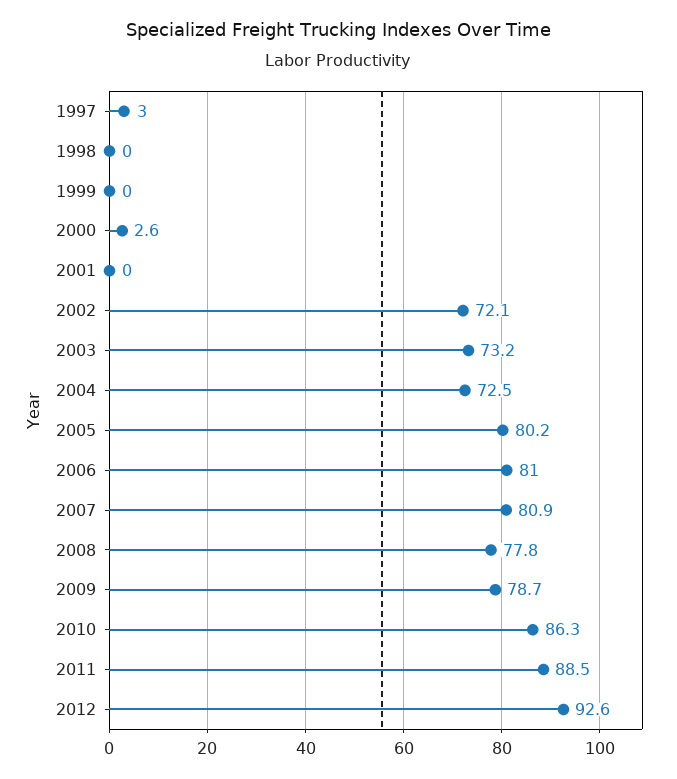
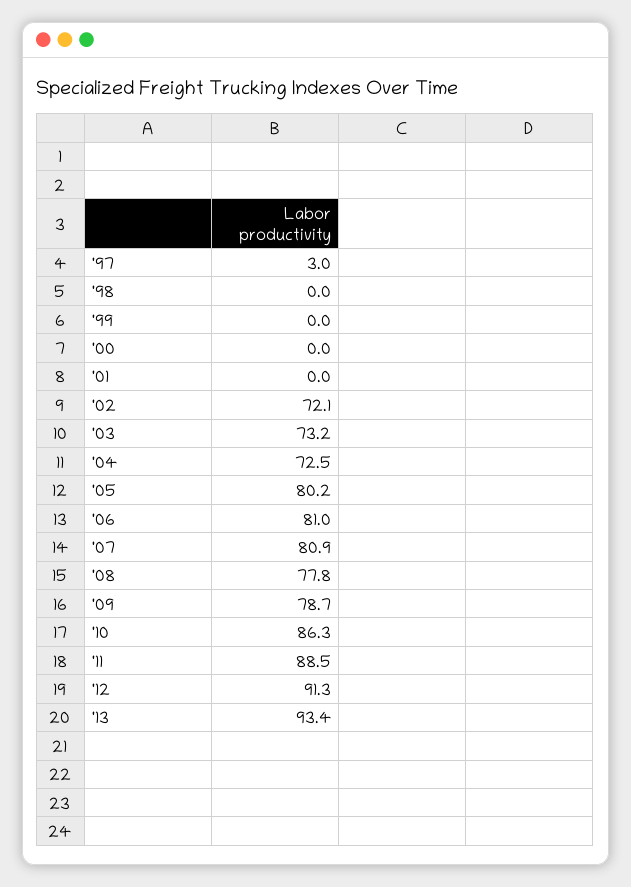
2000: 2.6 -> 0
2012: 92.6 -> 91.3
'13: none -> 93.4

